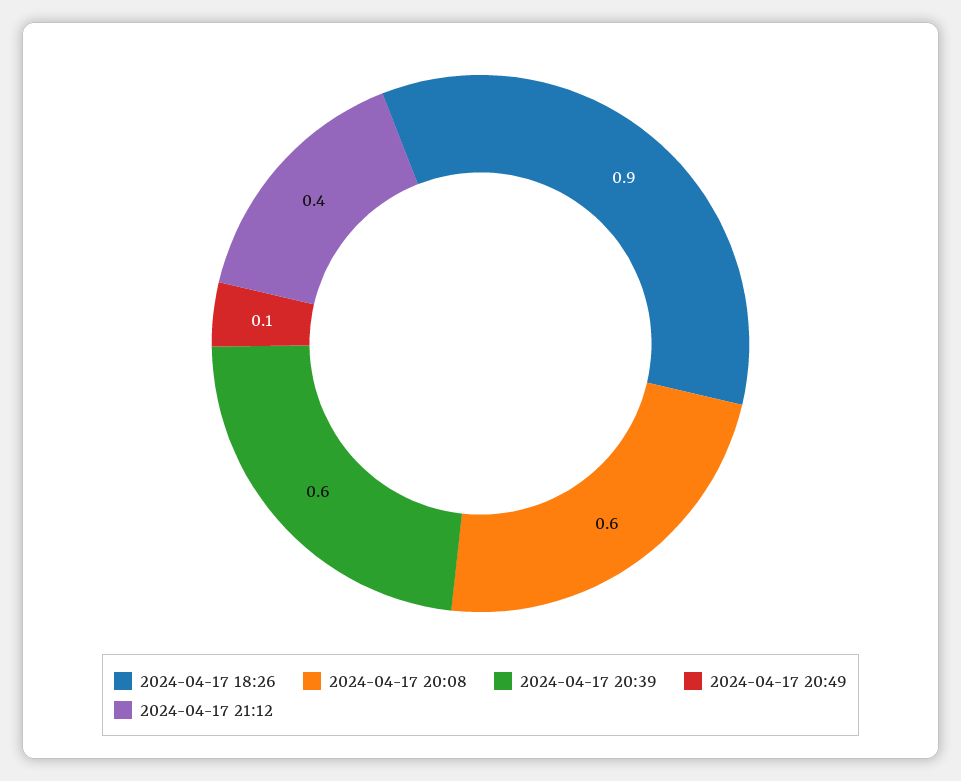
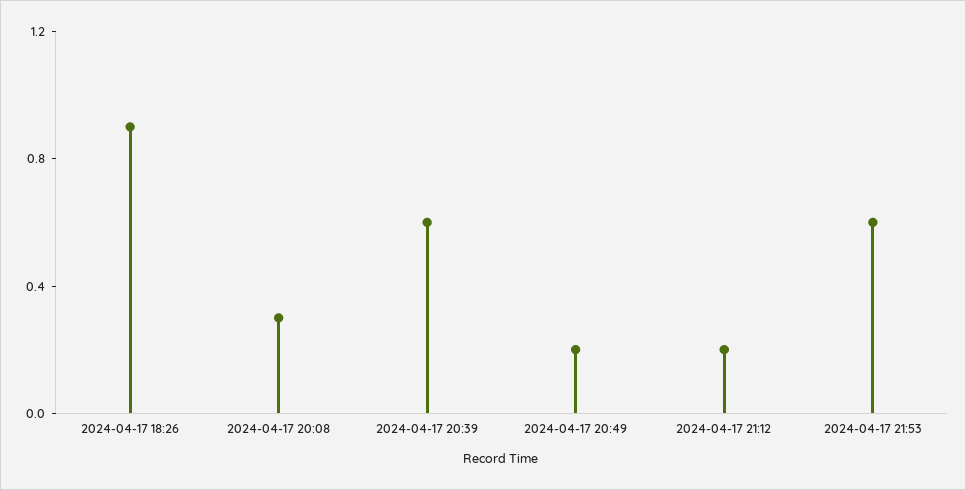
2024-04-17 20:08: 0.6 -> 0.3
2024-04-17 20:49: 0.1 -> 0.2
2024-04-17 21:12: 0.4 -> 0.2
2024-04-17 21:53: none -> 0.6

